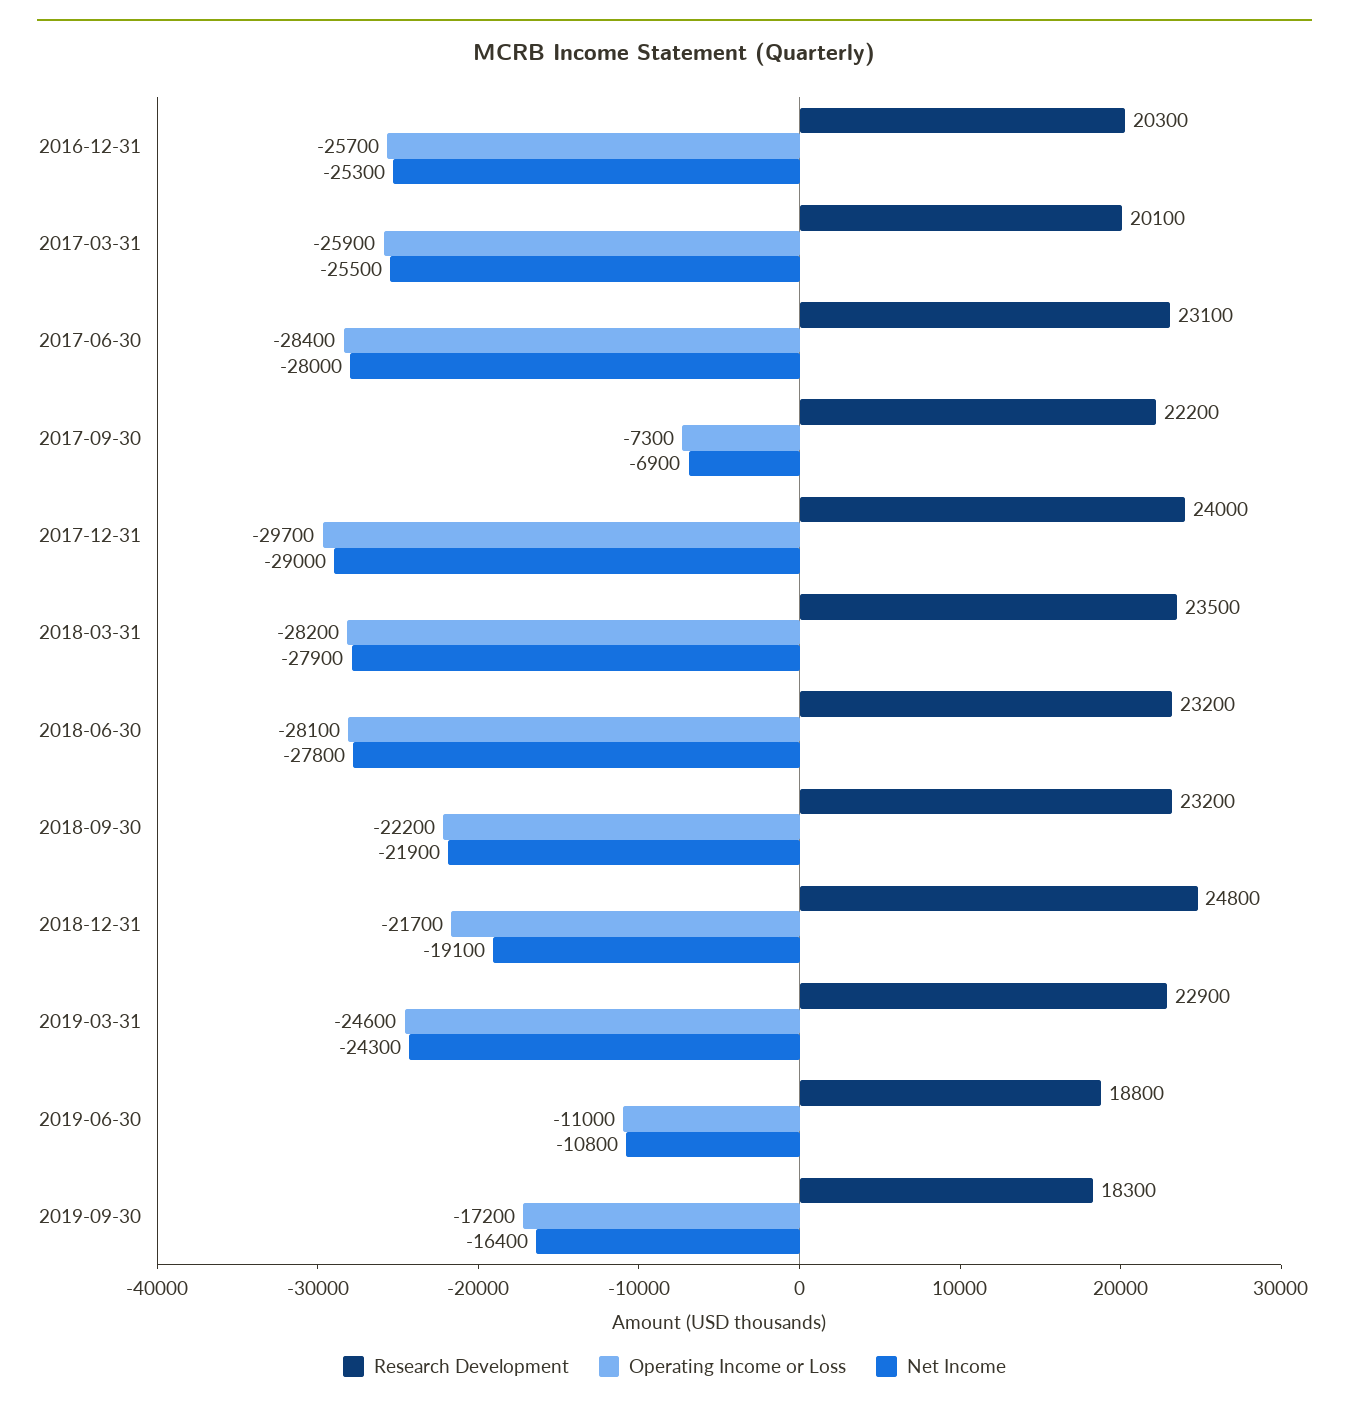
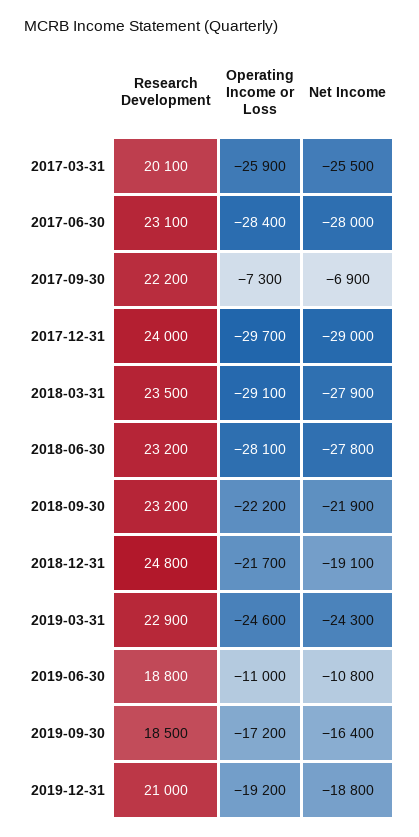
Research Development, 2016-12-31: 20300 -> none
Operating Income or Loss, 2016-12-31: -25700 -> none
Net Income, 2016-12-31: -25300 -> none
Operating Income or Loss, 2018-03-31: -28200 -> -29100
Research Development, 2019-09-30: 18300 -> 18500
Research Development, 2019-12-31: none -> 21000
Operating Income or Loss, 2019-12-31: none -> -19200
Net Income, 2019-12-31: none -> -18800

